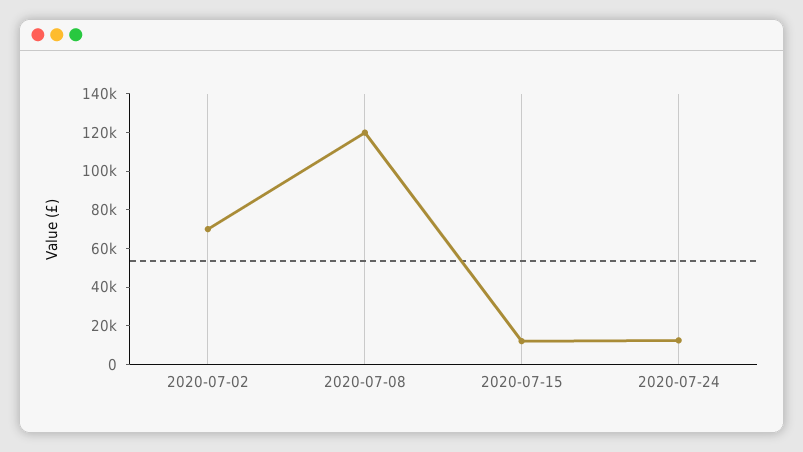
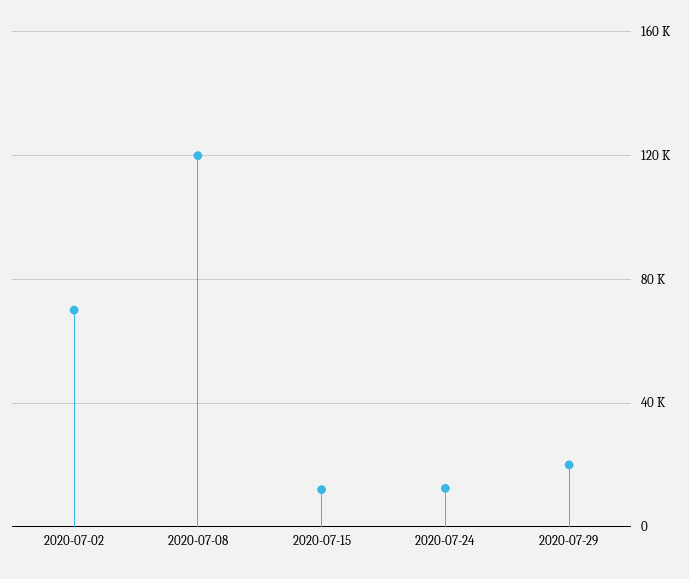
2020-07-29: none -> 20000

